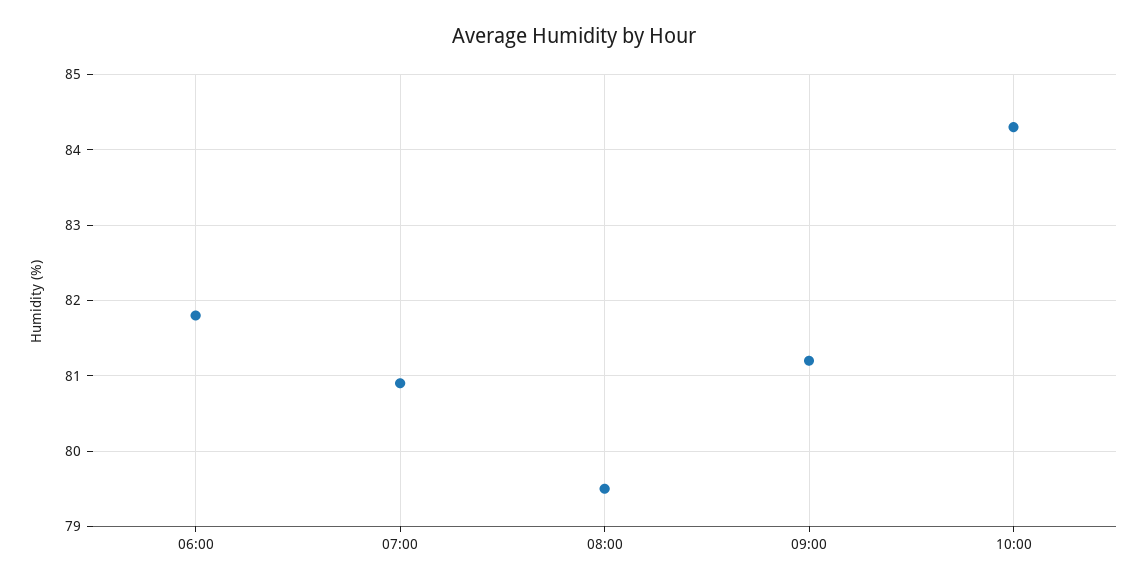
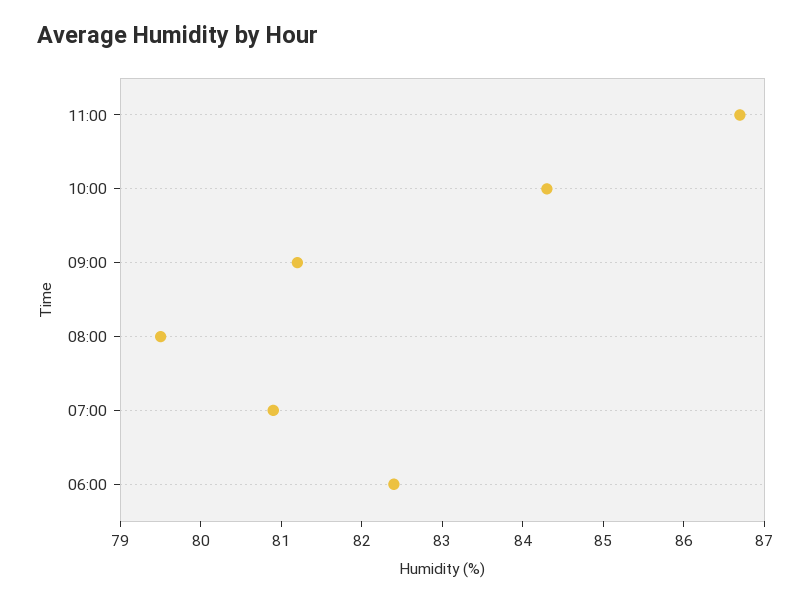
06:00: 81.8 -> 82.4
11:00: none -> 86.7

